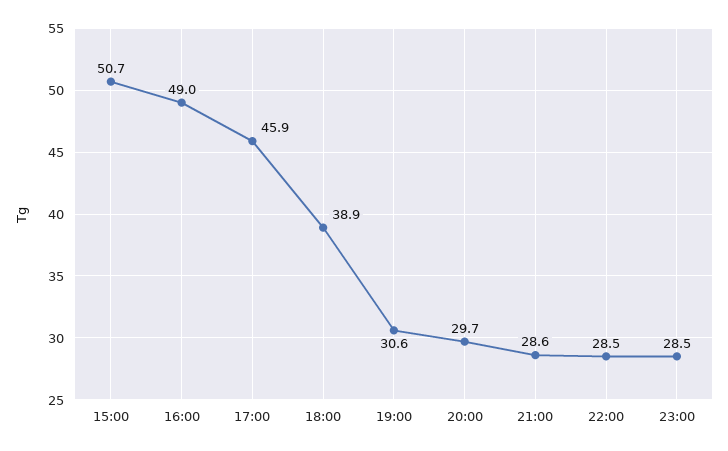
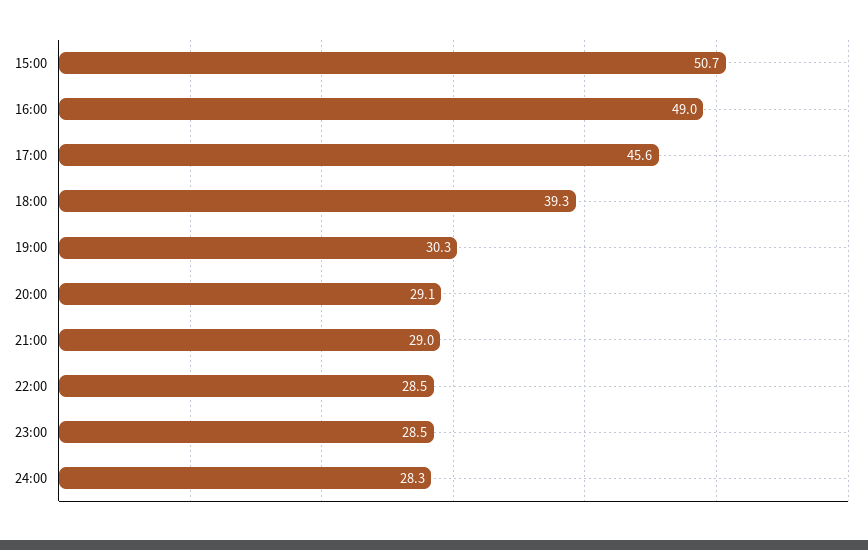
17:00: 45.9 -> 45.6
18:00: 38.9 -> 39.3
19:00: 30.6 -> 30.3
20:00: 29.7 -> 29.1
21:00: 28.6 -> 29
24:00: none -> 28.3

